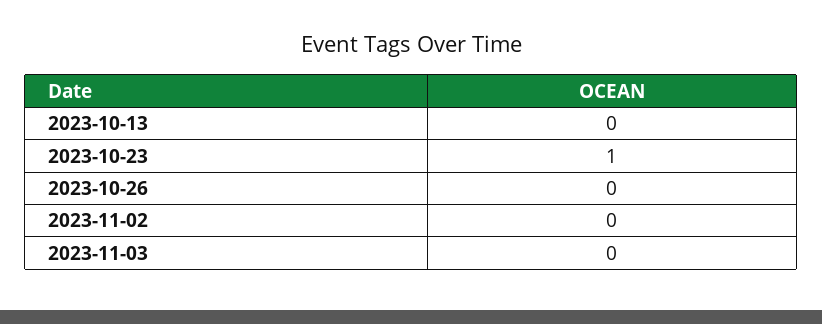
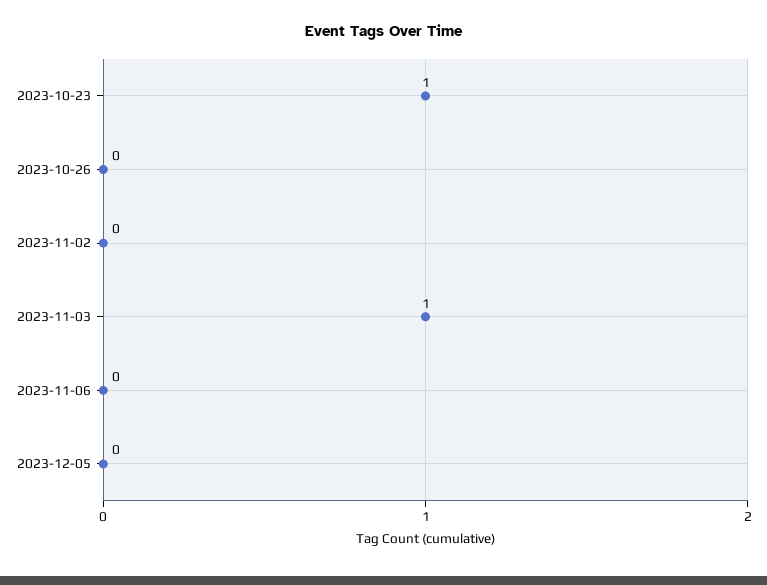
2023-10-13: 0 -> none
2023-11-03: 0 -> 1
2023-11-06: none -> 0
2023-12-05: none -> 0

